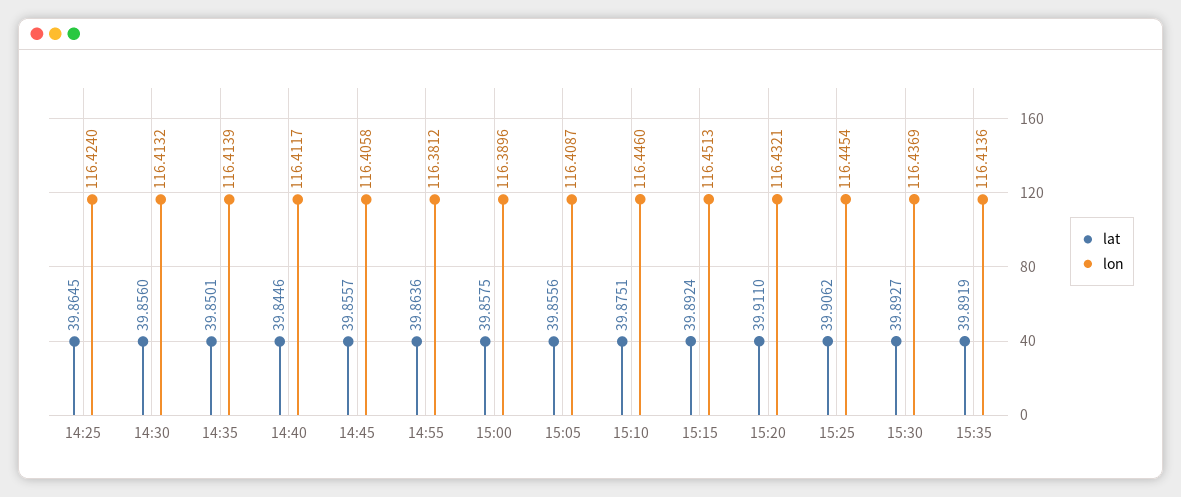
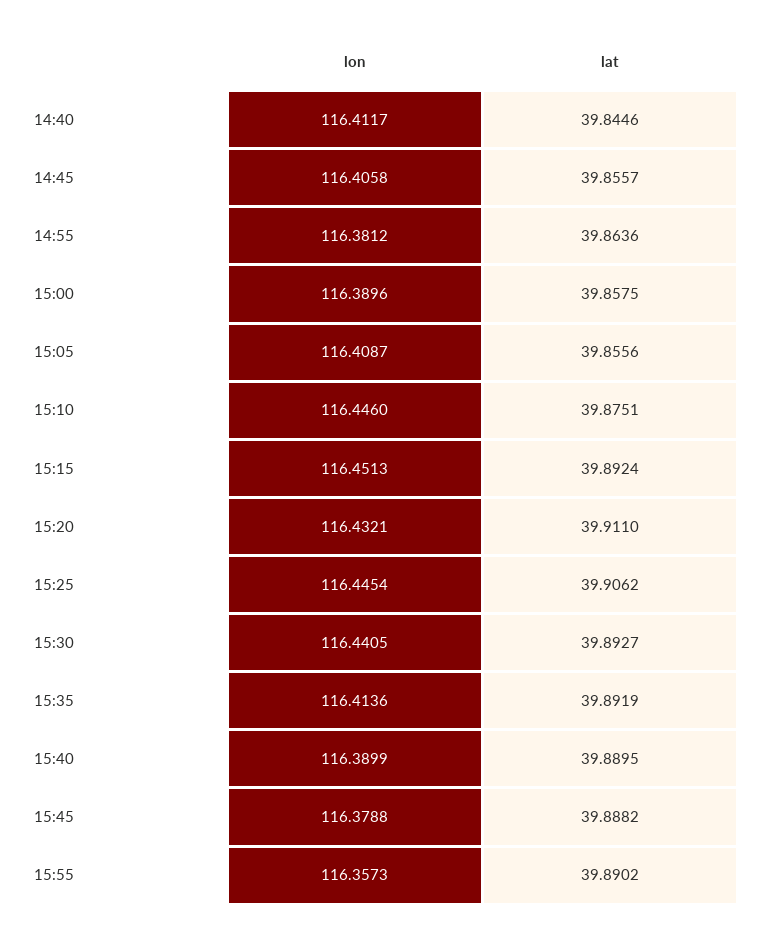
lat, 14:25: 39.8645 -> none
lon, 14:25: 116.424 -> none
lat, 14:30: 39.856 -> none
lon, 14:30: 116.4132 -> none
lat, 14:35: 39.8501 -> none
lon, 14:35: 116.4139 -> none
lon, 15:30: 116.4369 -> 116.4405
lon, 15:40: none -> 116.3899
lat, 15:40: none -> 39.8895
lon, 15:45: none -> 116.3788
lat, 15:45: none -> 39.8882
lon, 15:55: none -> 116.3573
lat, 15:55: none -> 39.8902

